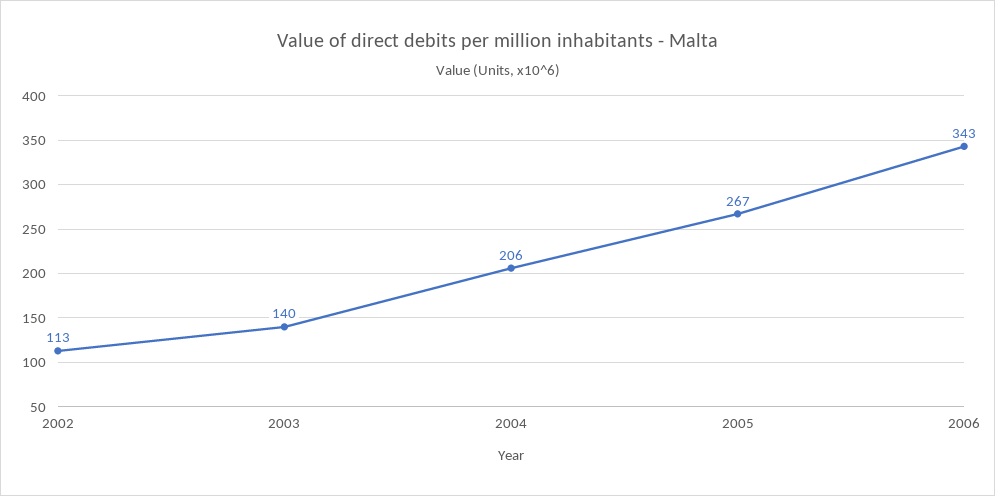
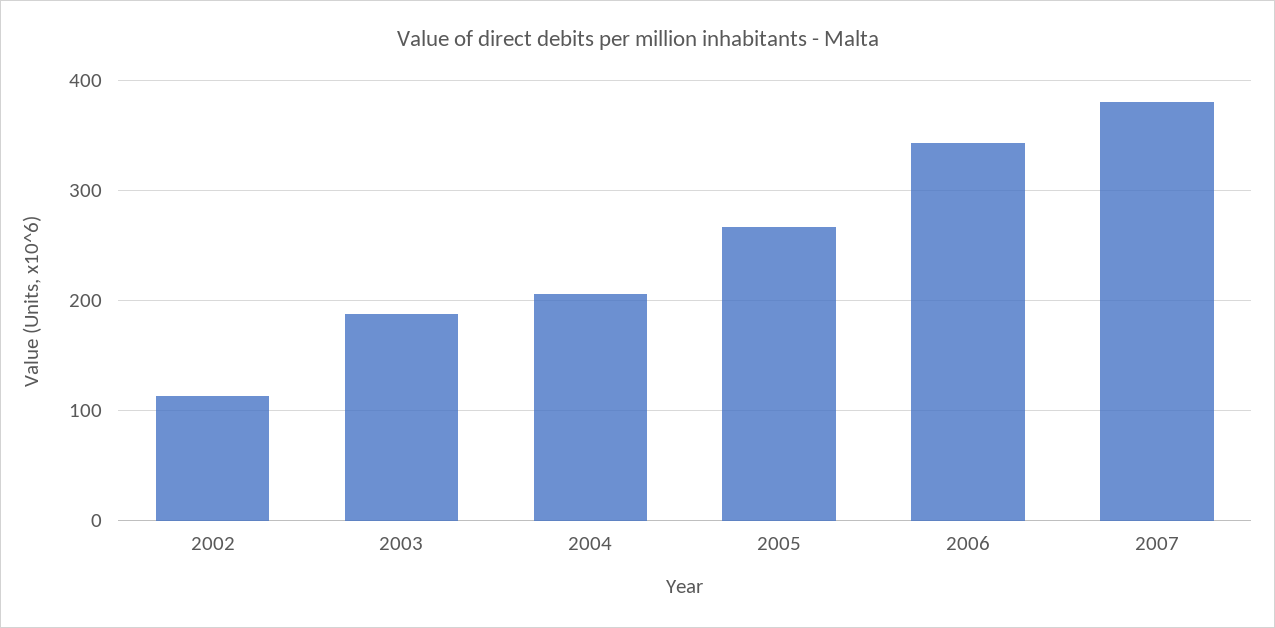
2003: 140 -> 190
2007: none -> 380

